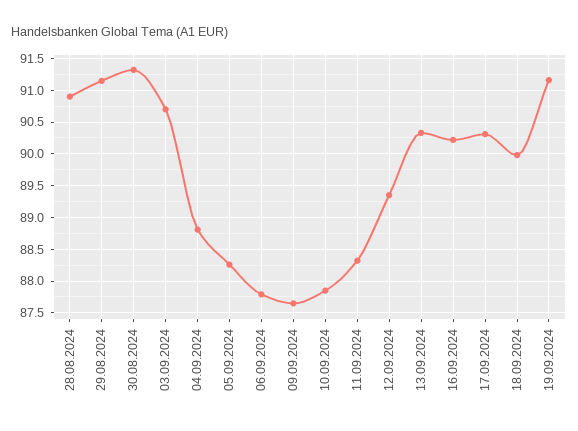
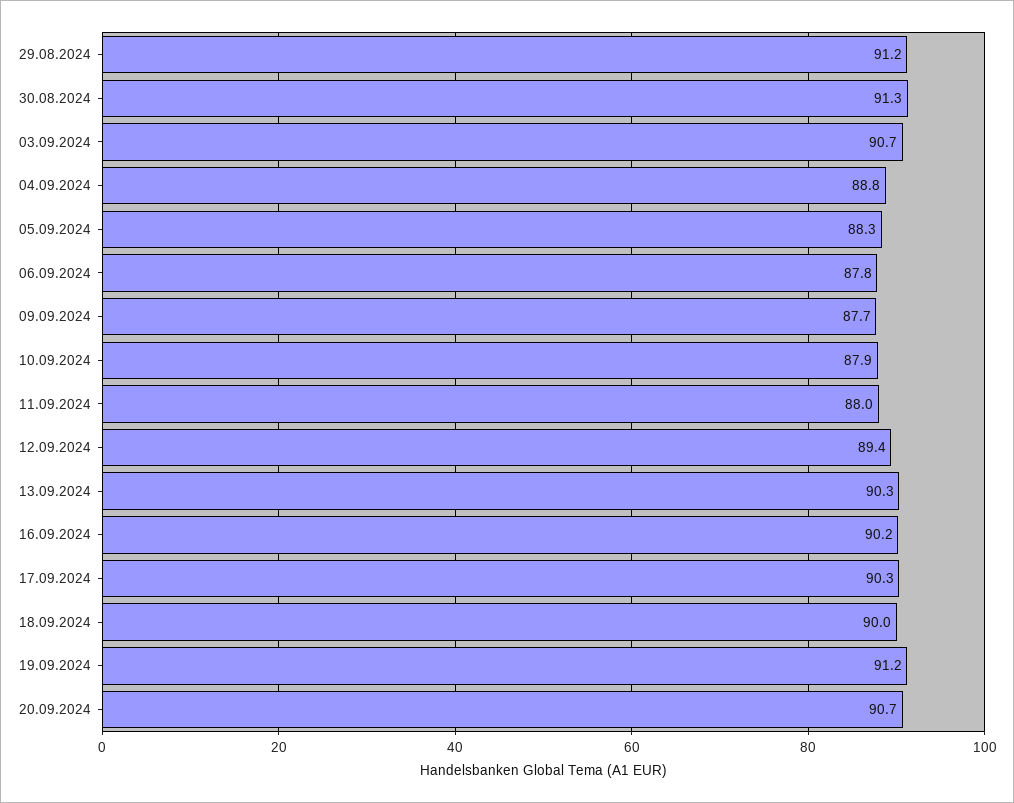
28.08.2024: 90.9 -> none
11.09.2024: 88.3 -> 88
20.09.2024: none -> 90.7

